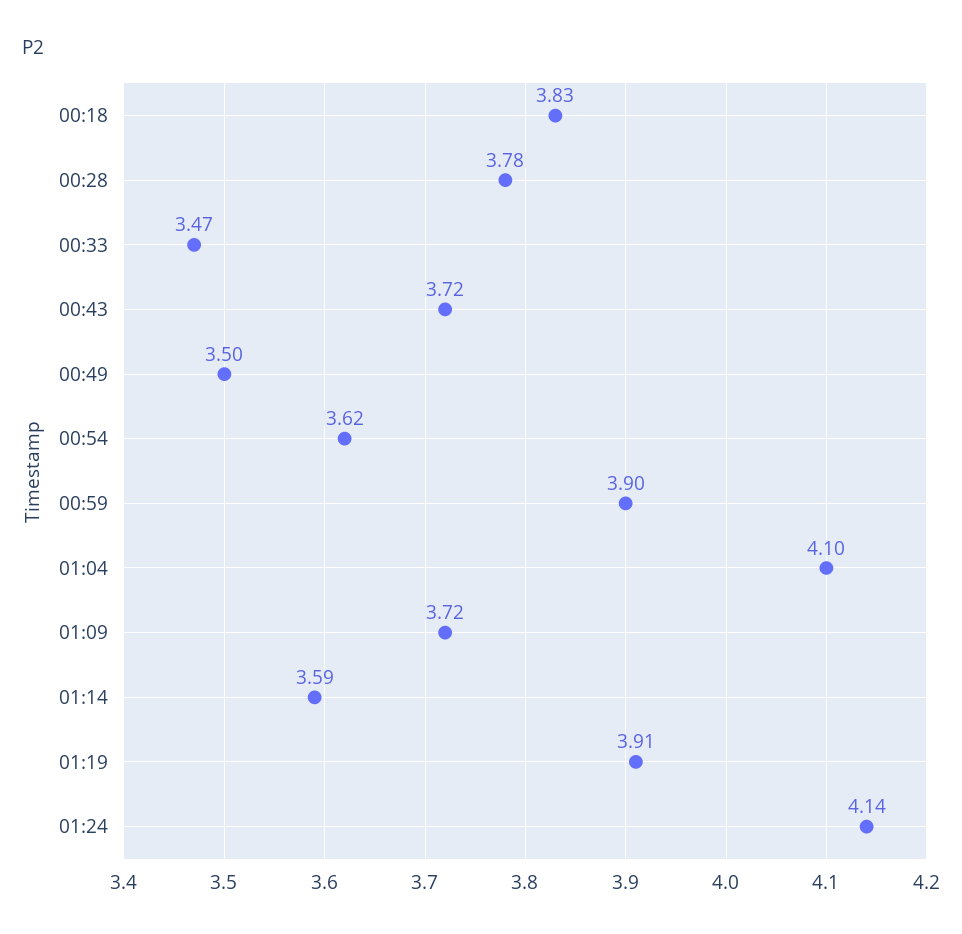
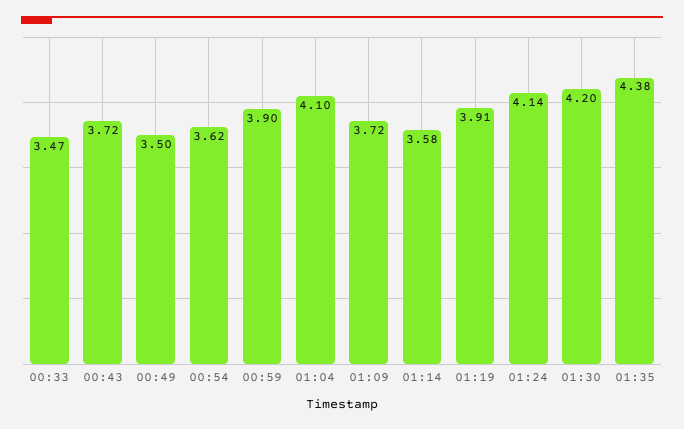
00:18: 3.83 -> none
00:28: 3.78 -> none
01:14: 3.59 -> 3.58
01:30: none -> 4.2
01:35: none -> 4.38

